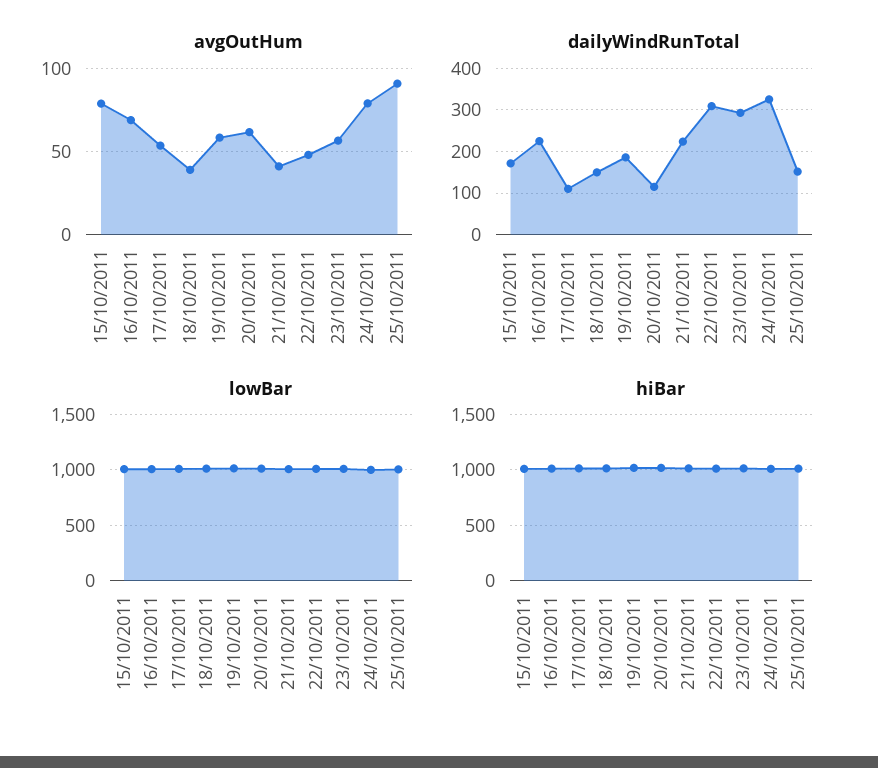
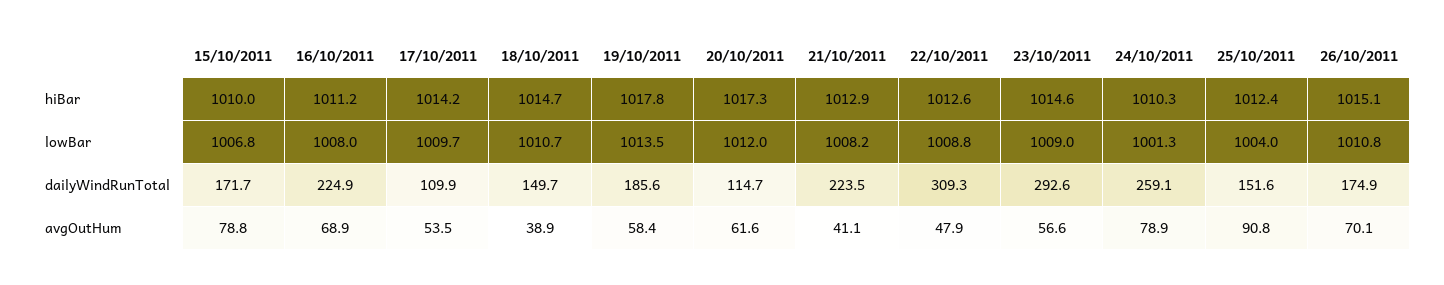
dailyWindRunTotal, 24/10/2011: 320 -> 259.1
hiBar, 26/10/2011: none -> 1015.1
lowBar, 26/10/2011: none -> 1010.8
dailyWindRunTotal, 26/10/2011: none -> 174.9
avgOutHum, 26/10/2011: none -> 70.1

